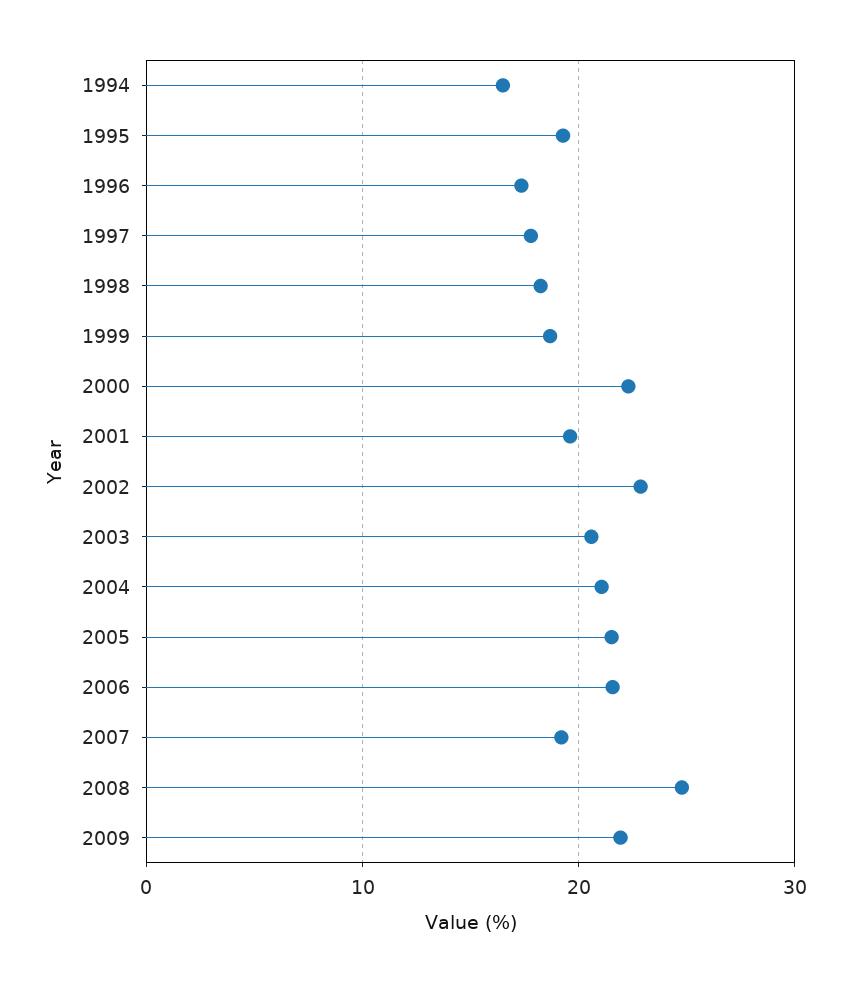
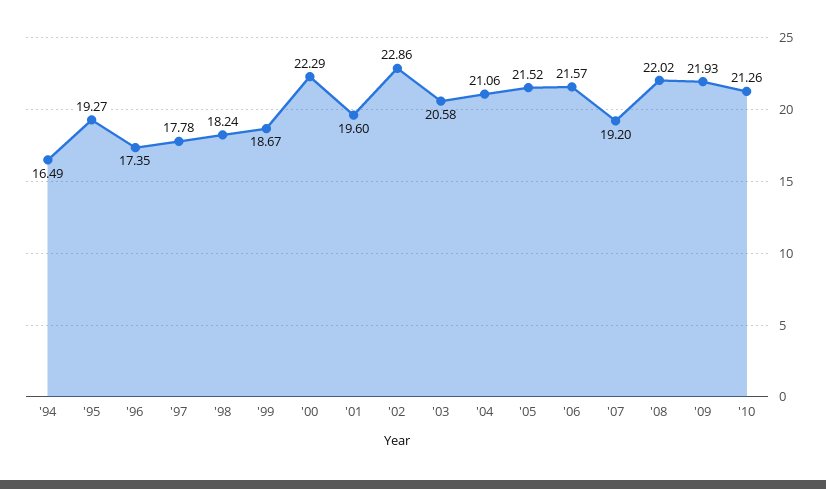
2008: 25 -> 22.02
'10: none -> 21.26

